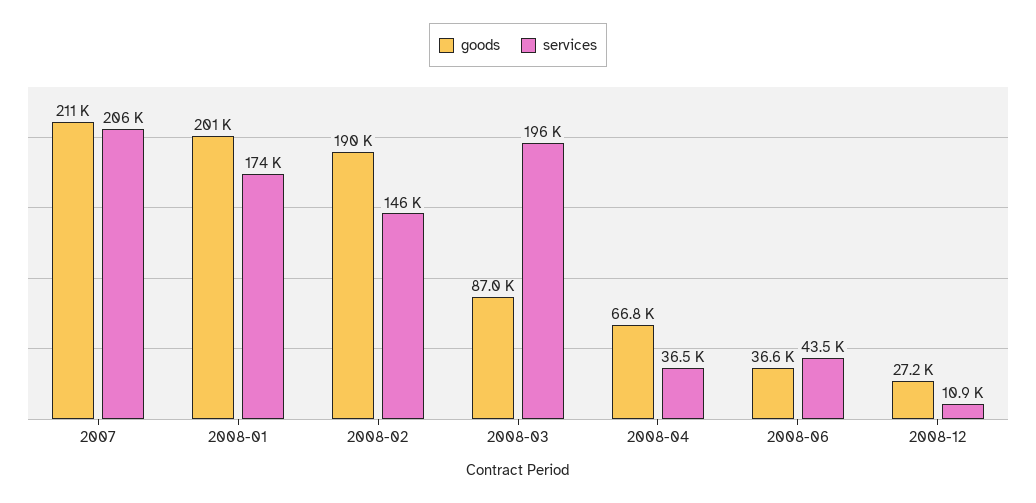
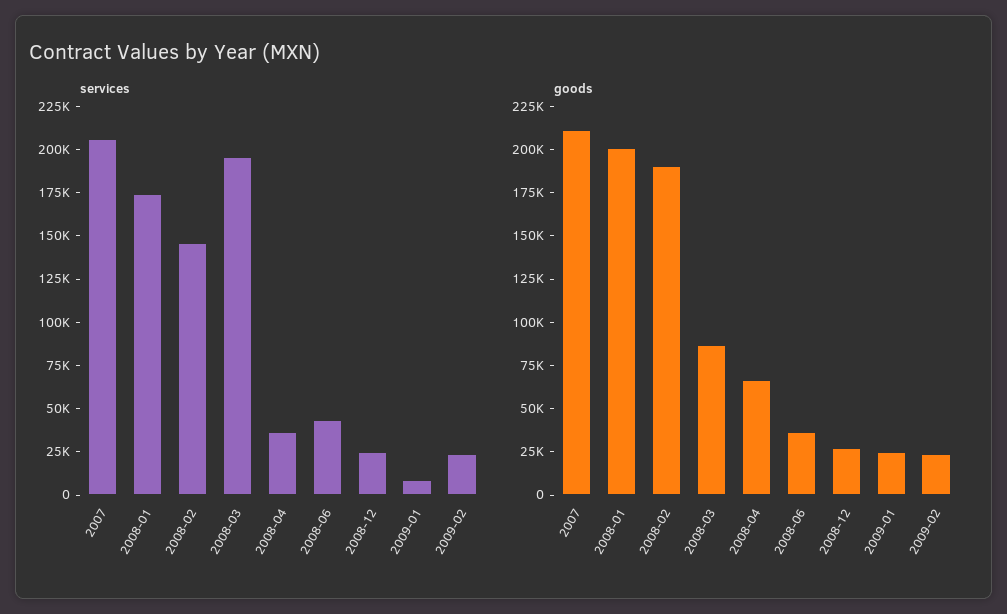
services, 2008-12: 10900 -> 25000
services, 2009-01: none -> 10000
services, 2009-02: none -> 25000
goods, 2009-01: none -> 25000
goods, 2009-02: none -> 25000

